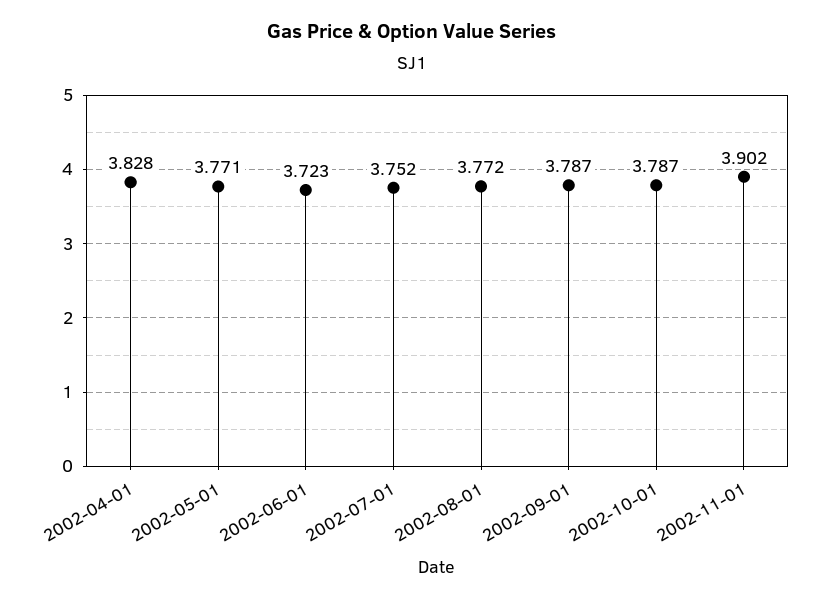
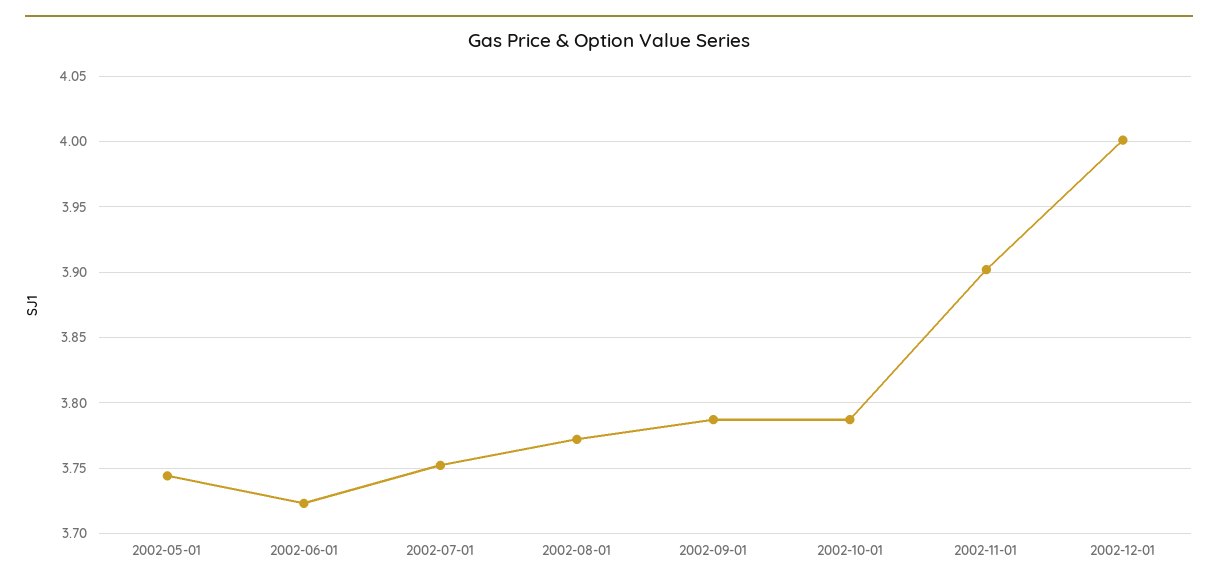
2002-04-01: 3.828 -> none
2002-05-01: 3.771 -> 3.745
2002-12-01: none -> 4

